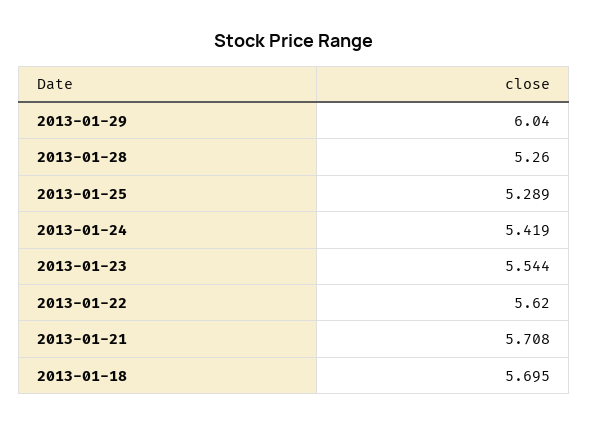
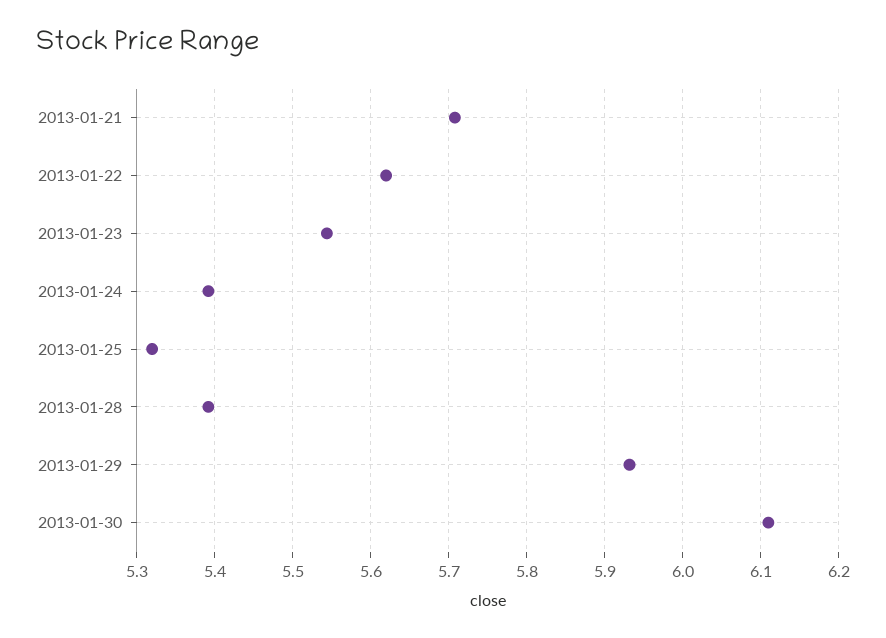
2013-01-29: 6.04 -> 5.93
2013-01-28: 5.26 -> 5.39
2013-01-25: 5.289 -> 5.32
2013-01-24: 5.419 -> 5.39
2013-01-18: 5.695 -> none
2013-01-30: none -> 6.11

